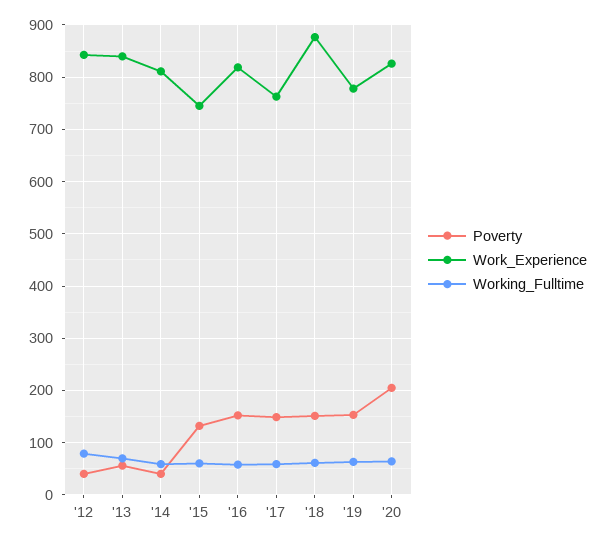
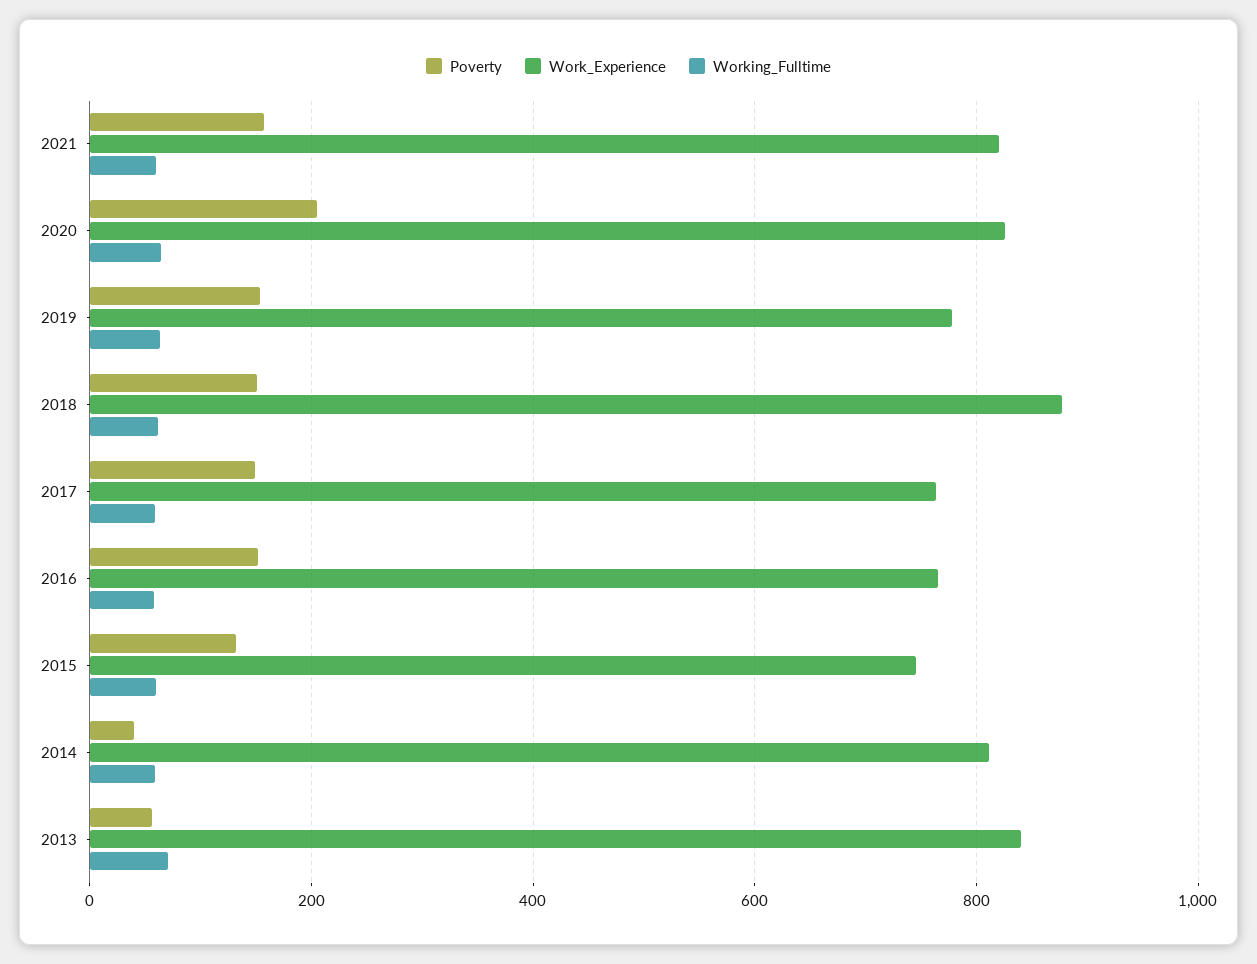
Poverty, '12: 40 -> none
Work_Experience, '12: 840 -> none
Working_Fulltime, '12: 80 -> none
Work_Experience, '16: 820 -> 760
Poverty, 2021: none -> 160
Work_Experience, 2021: none -> 820
Working_Fulltime, 2021: none -> 60

